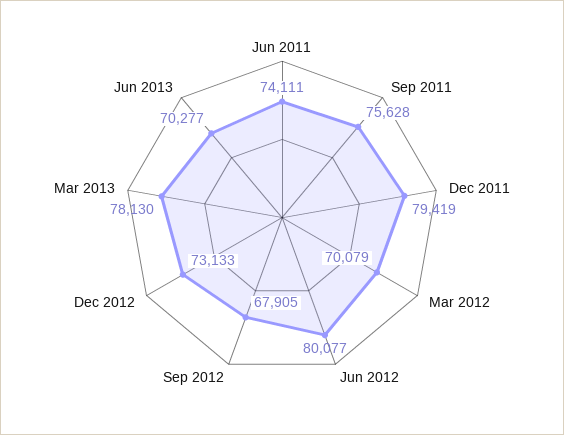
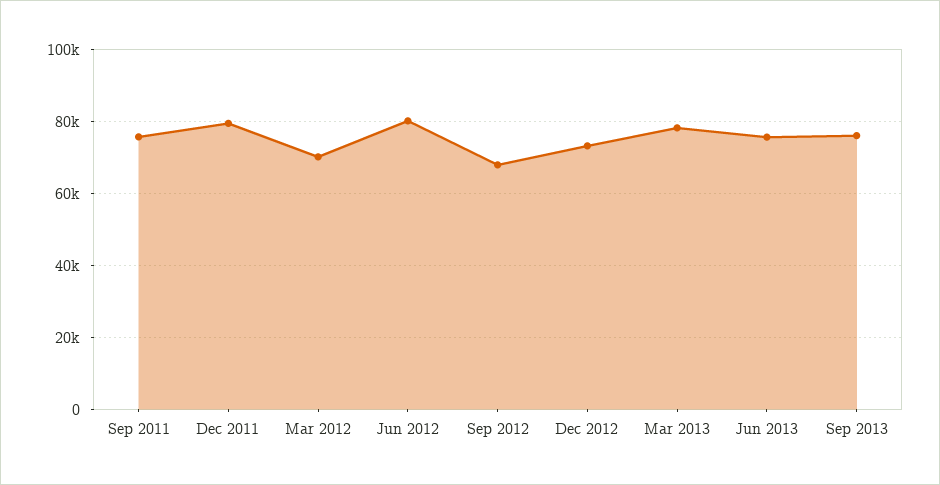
Jun 2011: 74111 -> none
Jun 2013: 70277 -> 76000
Sep 2013: none -> 76000

